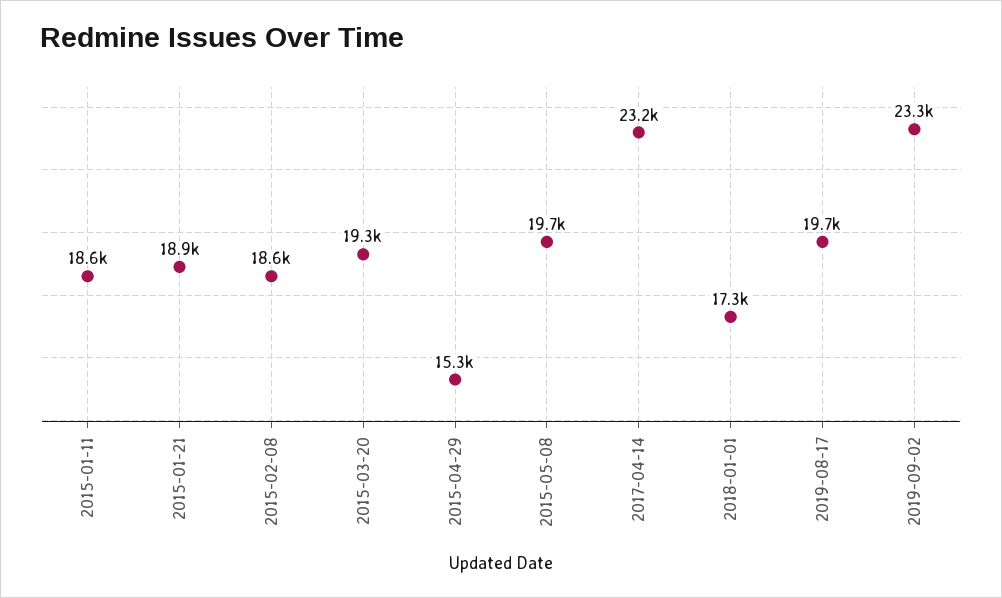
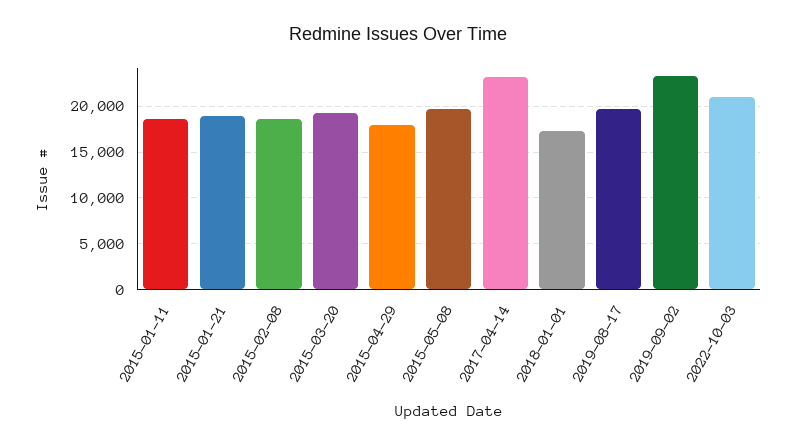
2015-04-29: 15300 -> 18000
2022-10-03: none -> 21000

